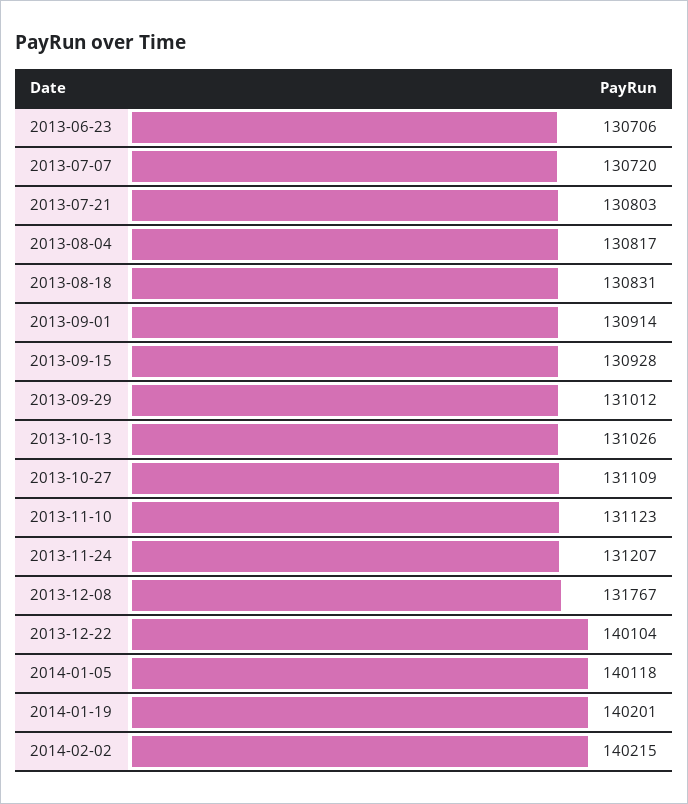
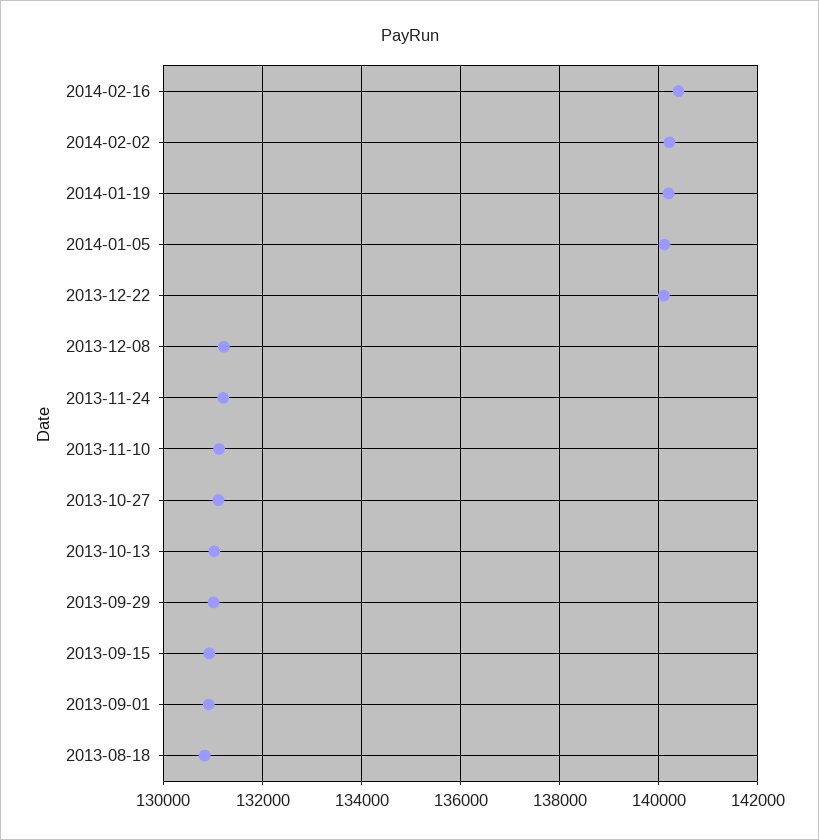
2013-06-23: 130706 -> none
2013-07-07: 130720 -> none
2013-07-21: 130803 -> none
2013-08-04: 130817 -> none
2013-12-08: 131767 -> 131200
2014-02-16: none -> 140400

